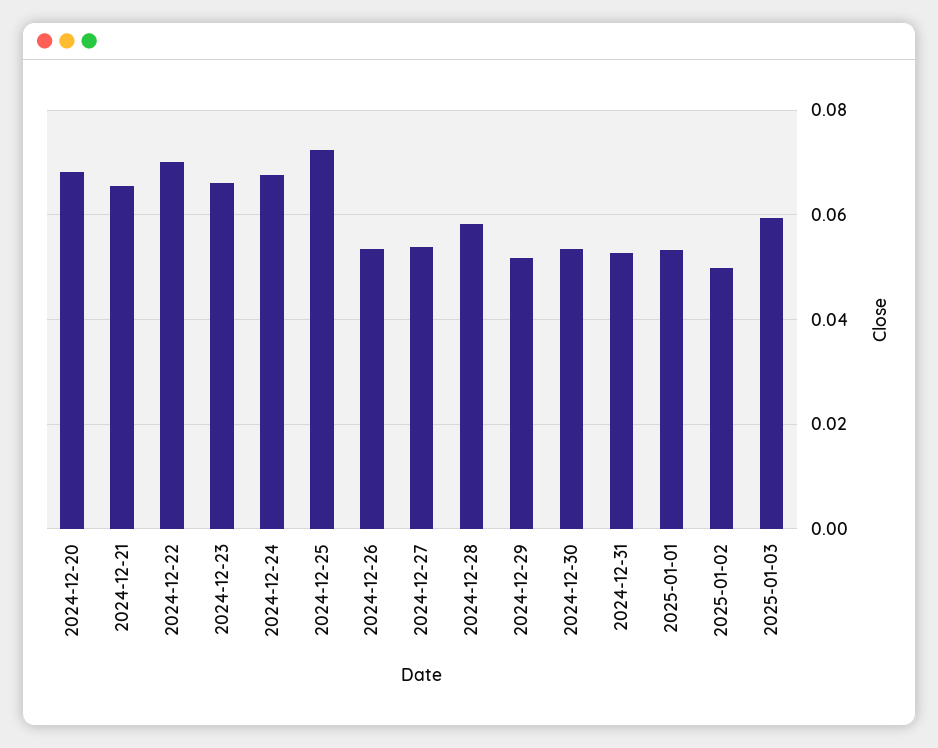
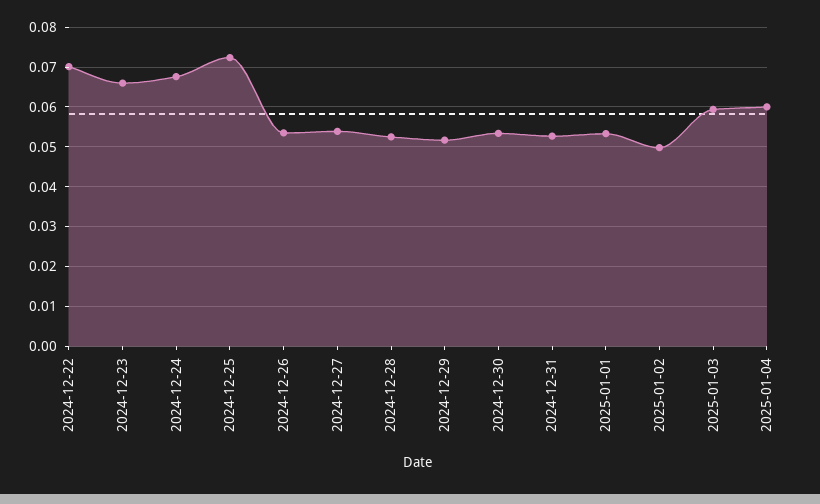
2024-12-20: 0.068 -> none
2024-12-21: 0.066 -> none
2024-12-28: 0.058 -> 0.052
2025-01-04: none -> 0.06

